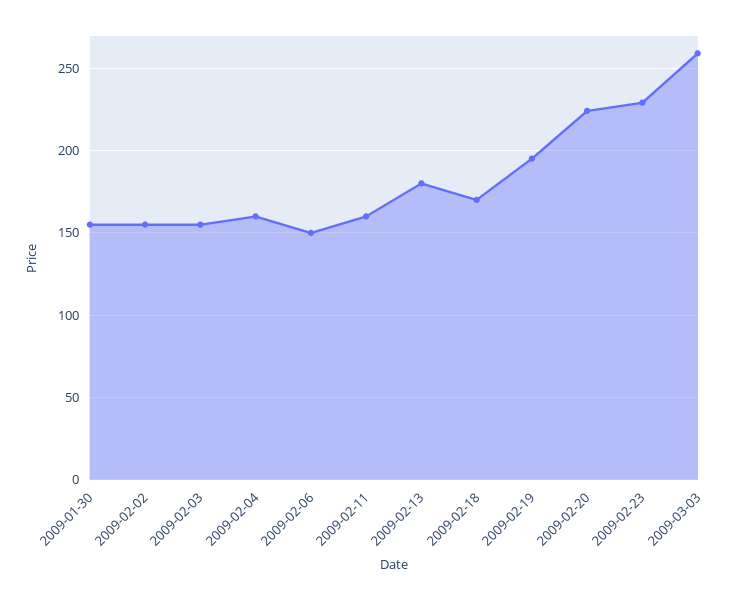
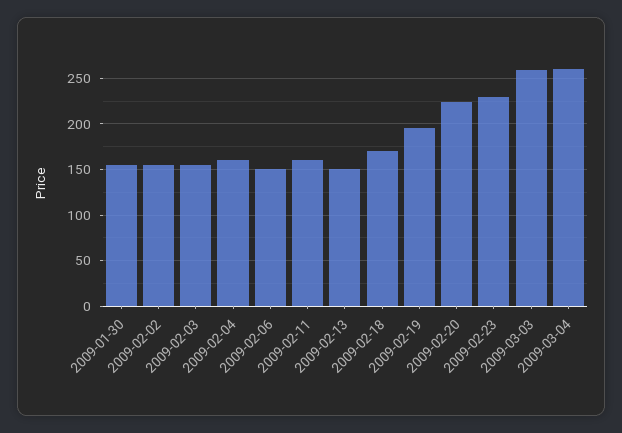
2009-02-13: 180 -> 150
2009-03-04: none -> 260

